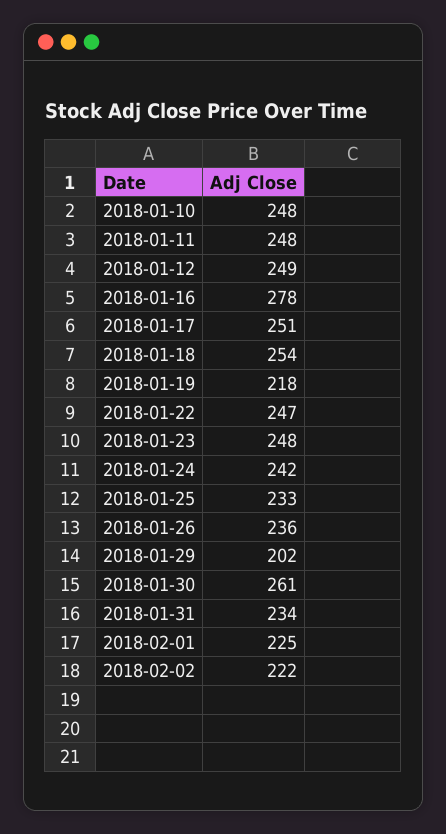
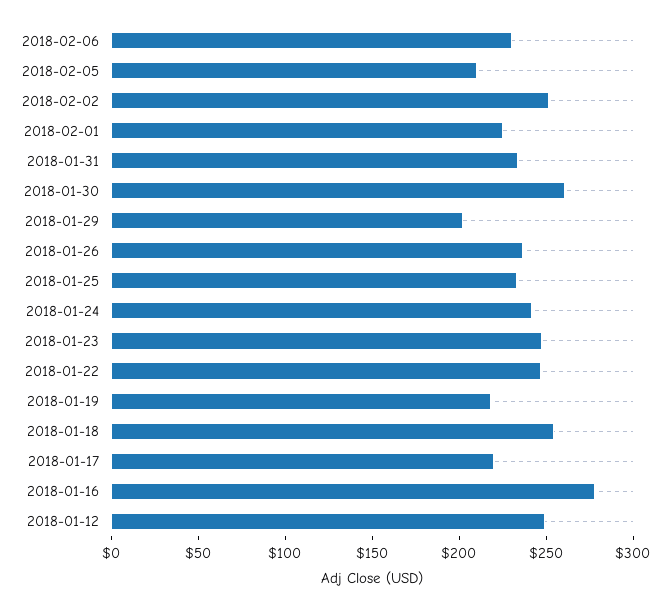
2018-01-10: 248 -> none
2018-01-11: 248 -> none
2018-01-17: 251 -> 220
2018-02-02: 222 -> 250
2018-02-06: none -> 230
2018-02-05: none -> 210

